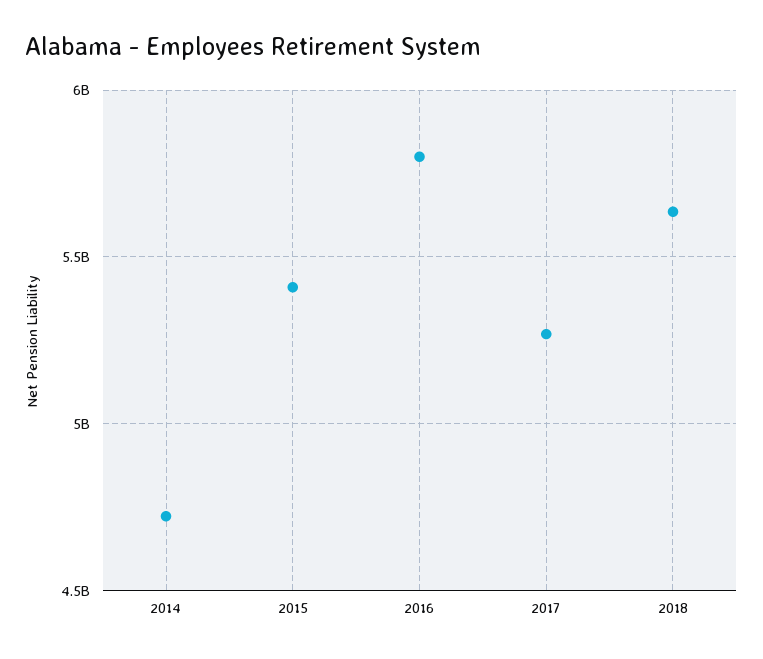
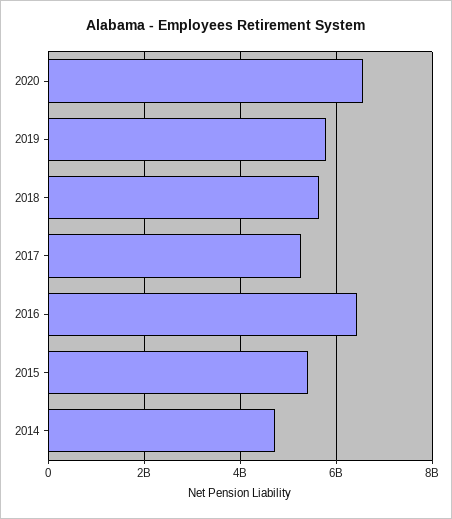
2016: 5800000000 -> 6400000000
2020: none -> 6600000000
2019: none -> 5800000000

